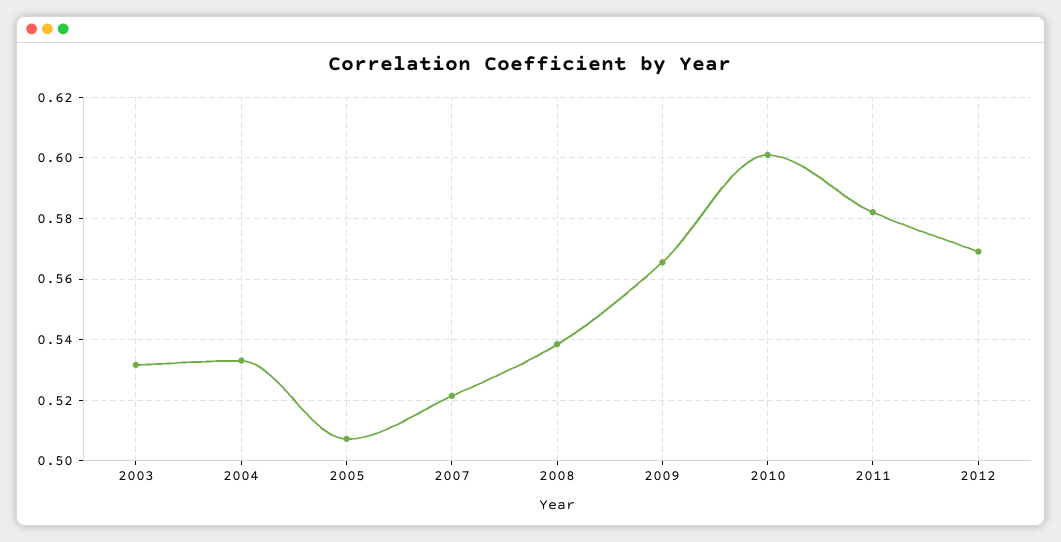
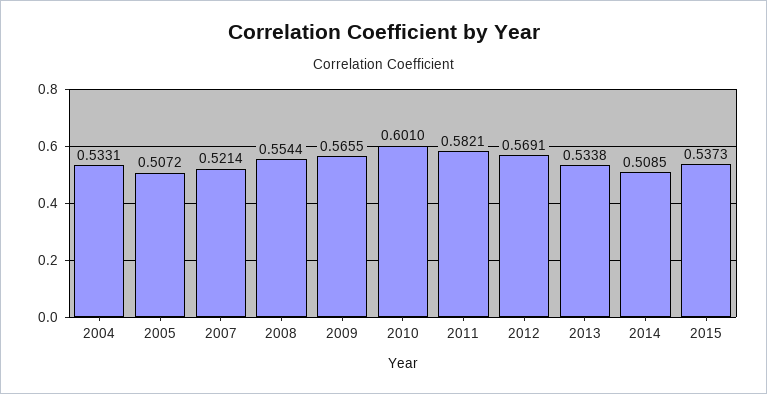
2003: 0.532 -> none
2008: 0.538 -> 0.5544
2013: none -> 0.5338
2014: none -> 0.5085
2015: none -> 0.5373

